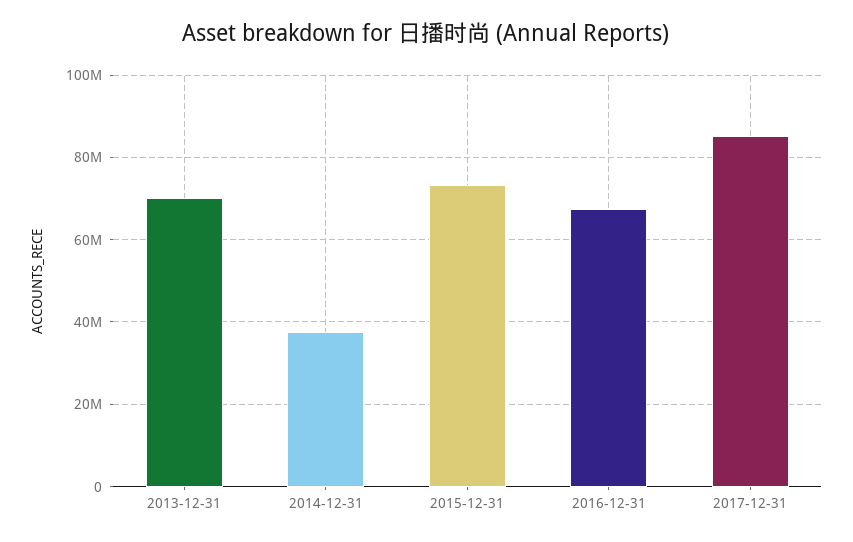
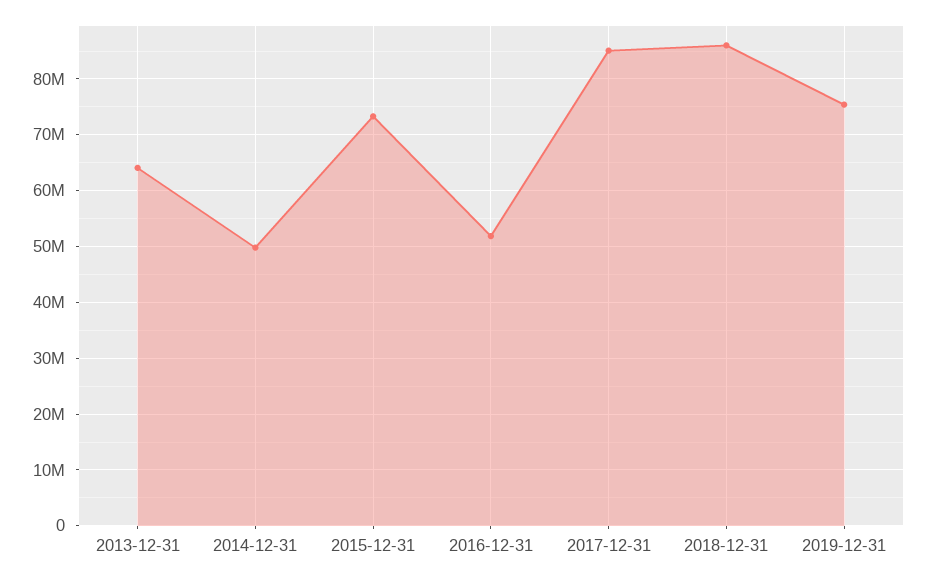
2013-12-31: 70000000 -> 64000000
2014-12-31: 38000000 -> 50000000
2016-12-31: 68000000 -> 52000000
2018-12-31: none -> 86000000
2019-12-31: none -> 76000000

